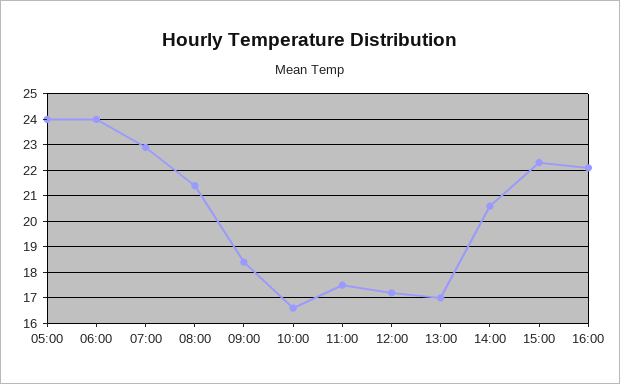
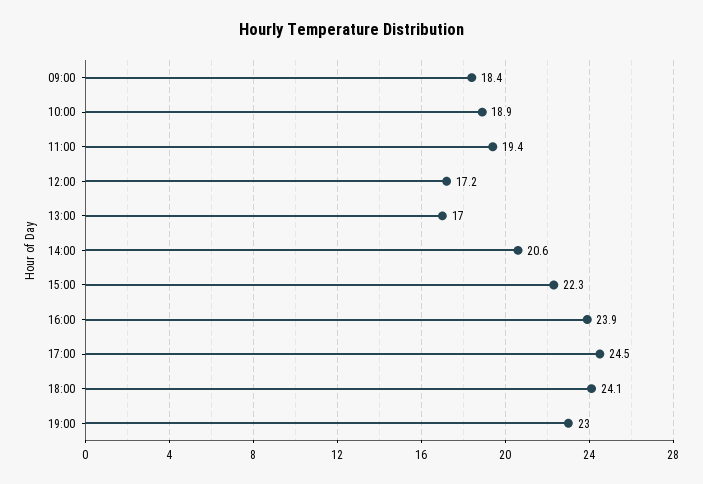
05:00: 24 -> none
06:00: 24 -> none
07:00: 23 -> none
08:00: 21.5 -> none
10:00: 16.5 -> 18.9
11:00: 17.5 -> 19.4
16:00: 22 -> 23.9
17:00: none -> 24.5
18:00: none -> 24.1
19:00: none -> 23

